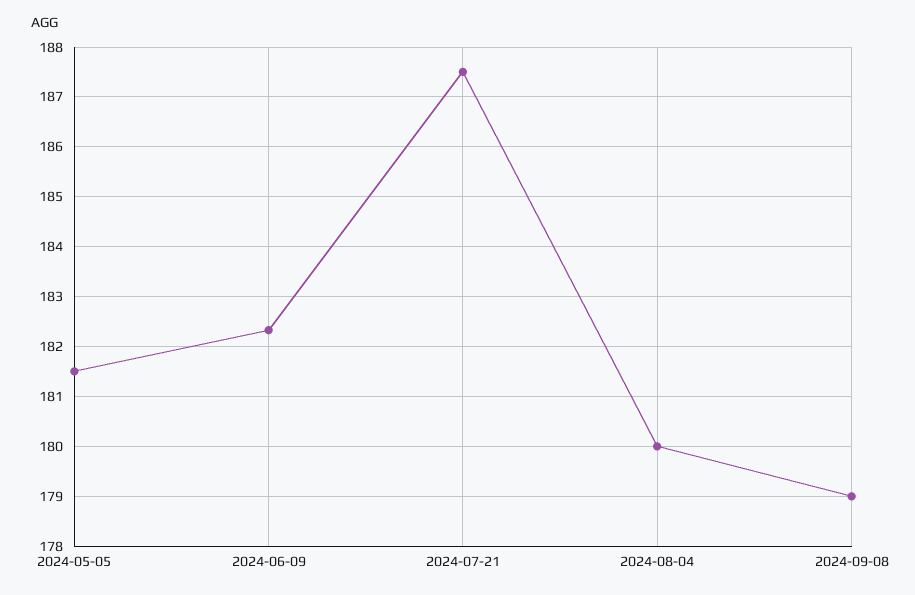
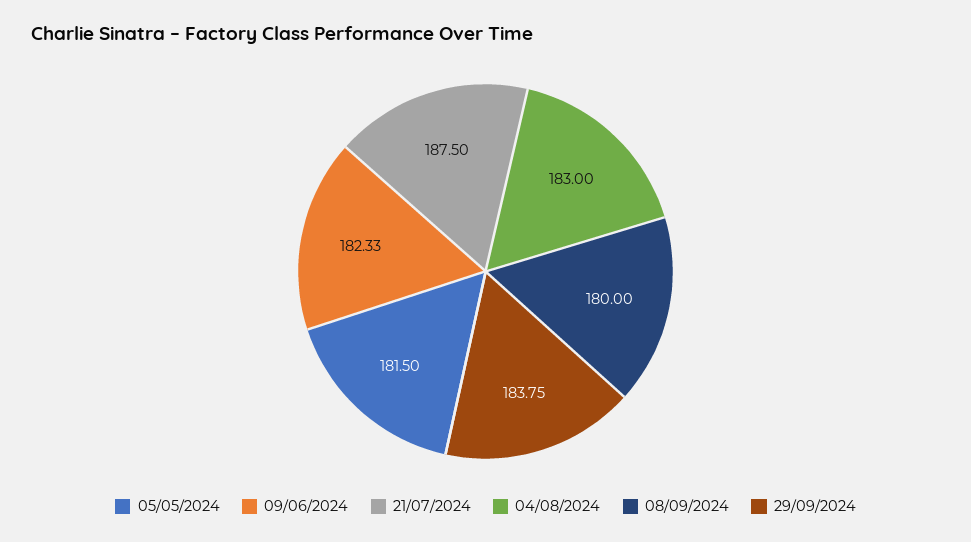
2024-08-04: 180 -> 183
2024-09-08: 179 -> 180
29/09/2024: none -> 183.75

